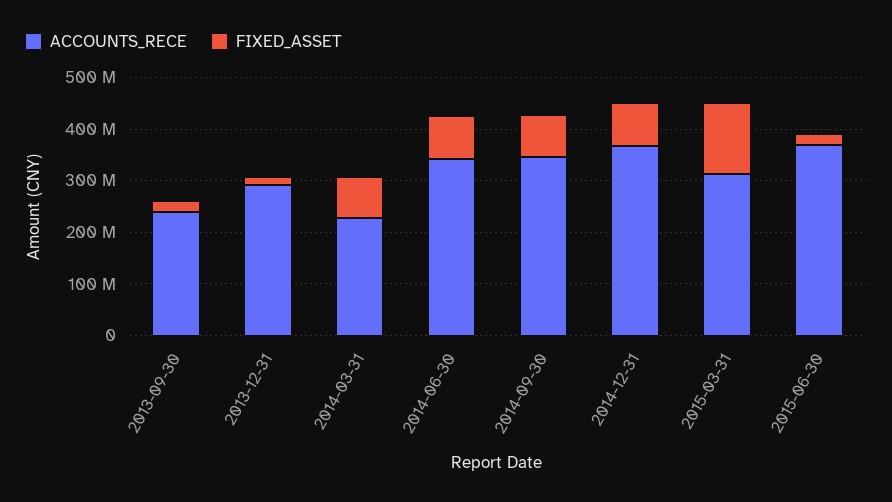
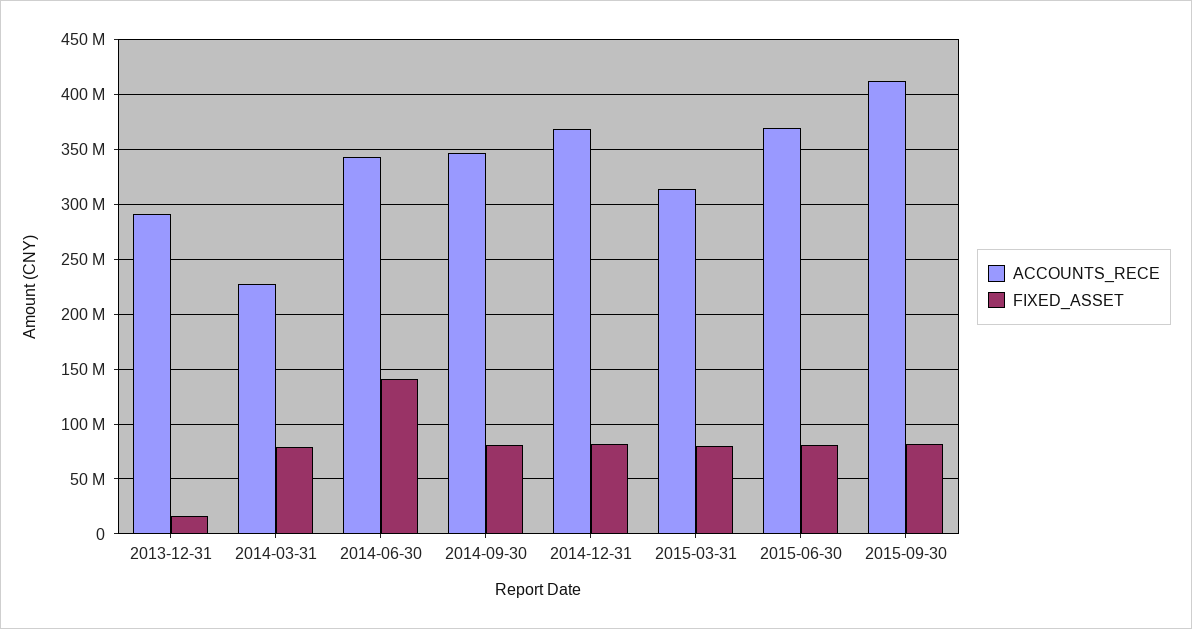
ACCOUNTS_RECE, 2013-09-30: 240000000 -> none
FIXED_ASSET, 2013-09-30: 20000000 -> none
FIXED_ASSET, 2014-06-30: 80000000 -> 140000000
FIXED_ASSET, 2015-03-31: 140000000 -> 80000000
FIXED_ASSET, 2015-06-30: 20000000 -> 80000000
ACCOUNTS_RECE, 2015-09-30: none -> 410000000
FIXED_ASSET, 2015-09-30: none -> 80000000

